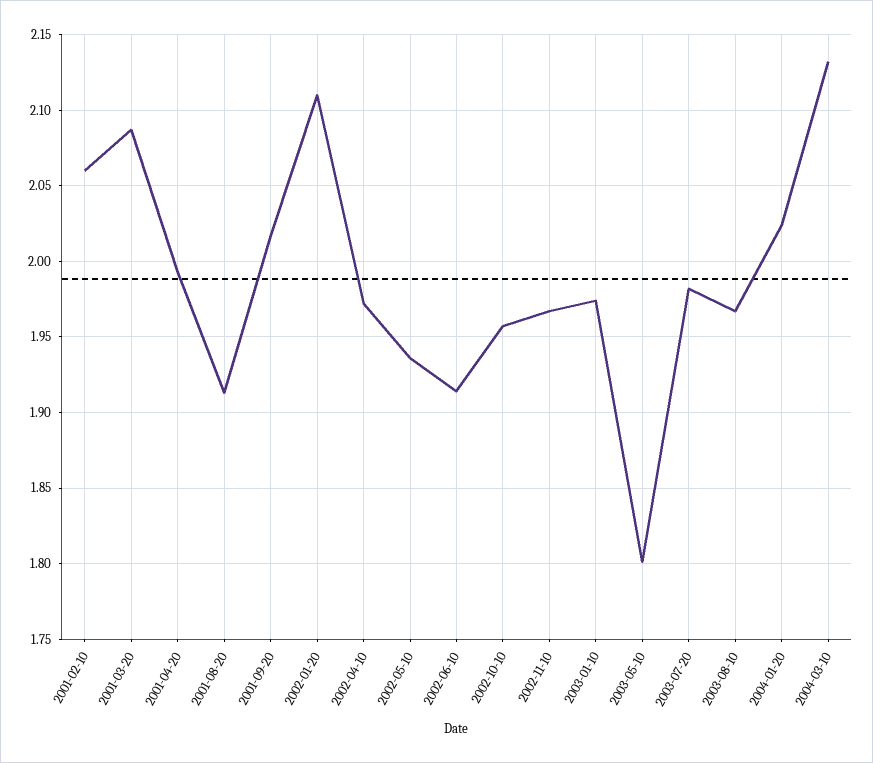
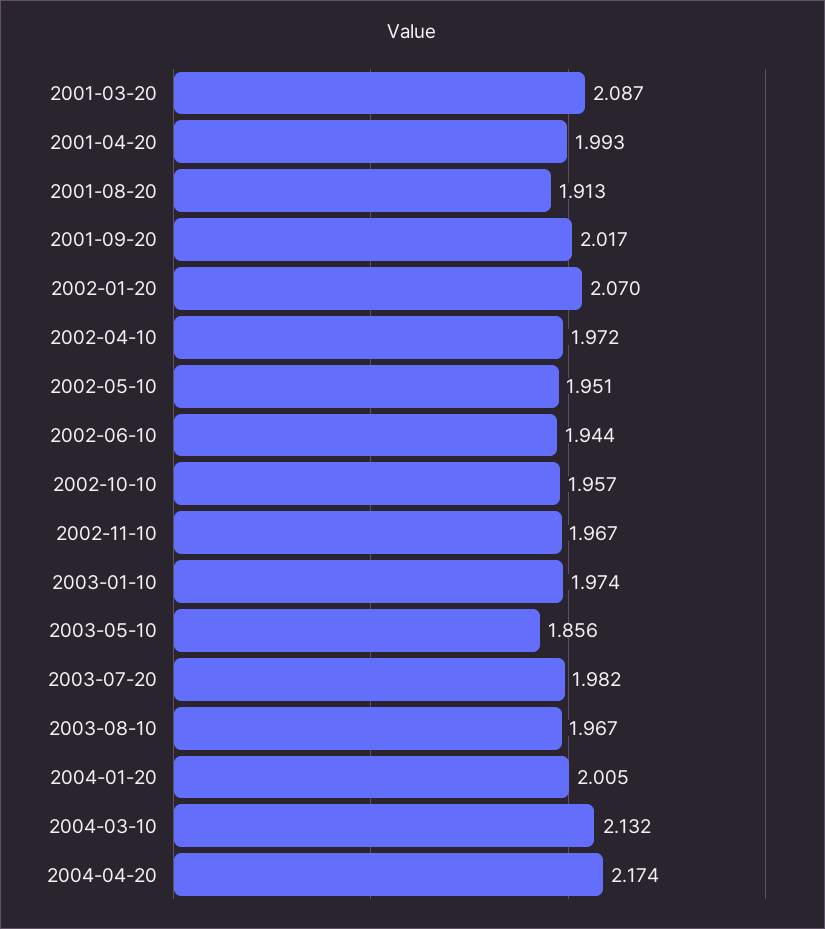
2001-02-10: 2.06 -> none
2002-01-20: 2.11 -> 2.07
2002-05-10: 1.935 -> 1.951
2002-06-10: 1.915 -> 1.944
2003-05-10: 1.8 -> 1.856
2004-01-20: 2.025 -> 2.005
2004-04-20: none -> 2.174

